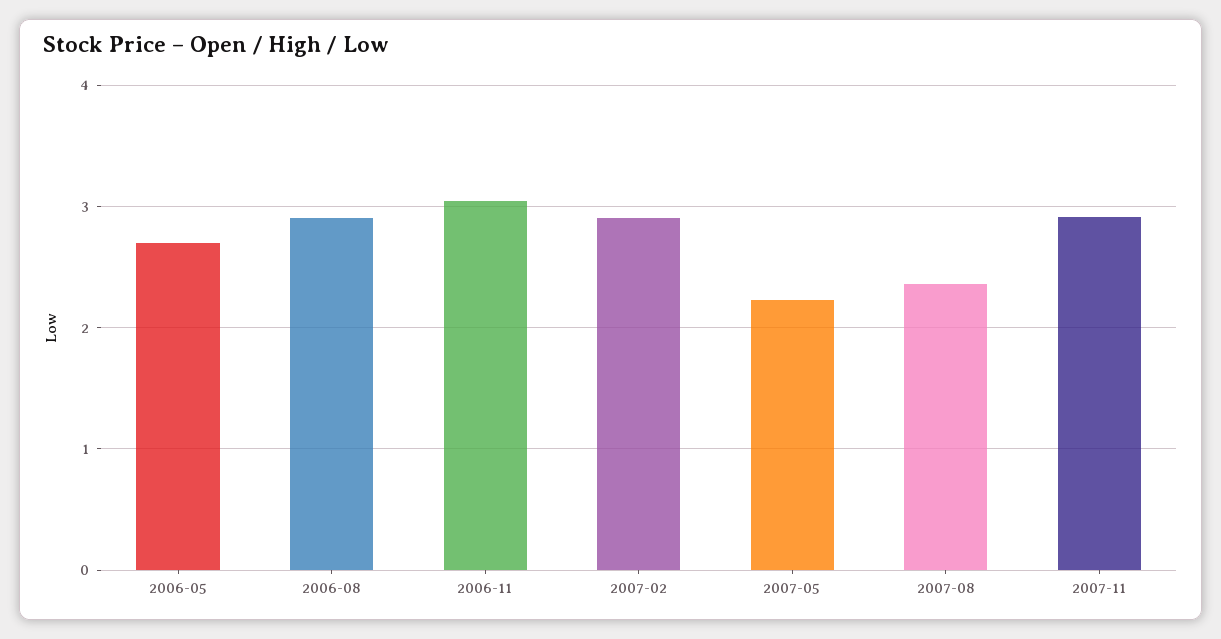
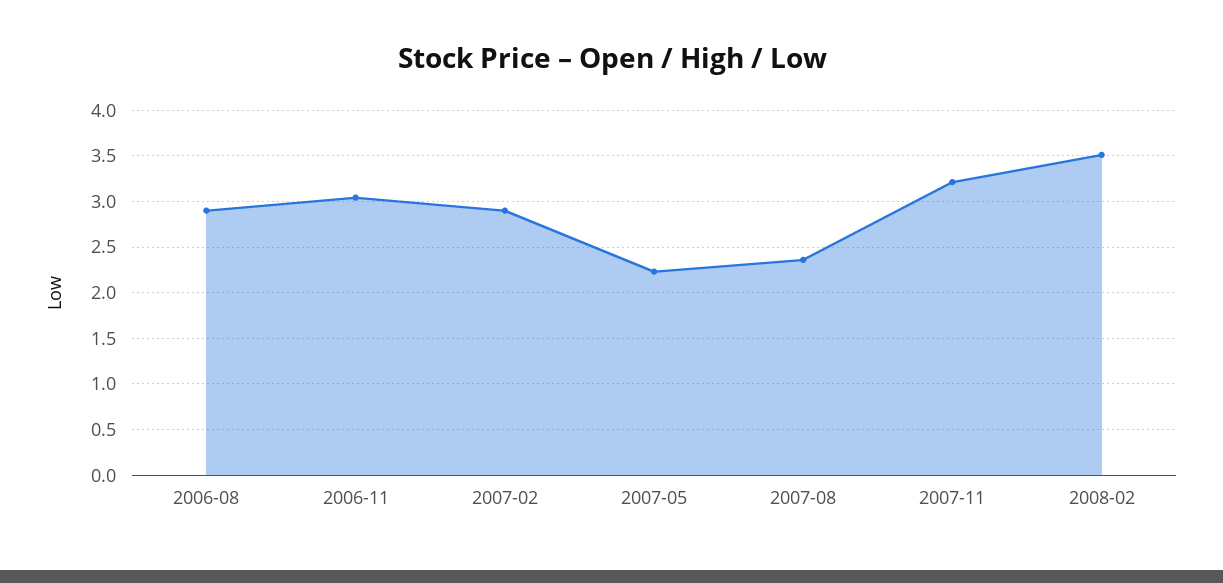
2006-05: 2.7 -> none
2007-11: 2.9 -> 3.2
2008-02: none -> 3.5

